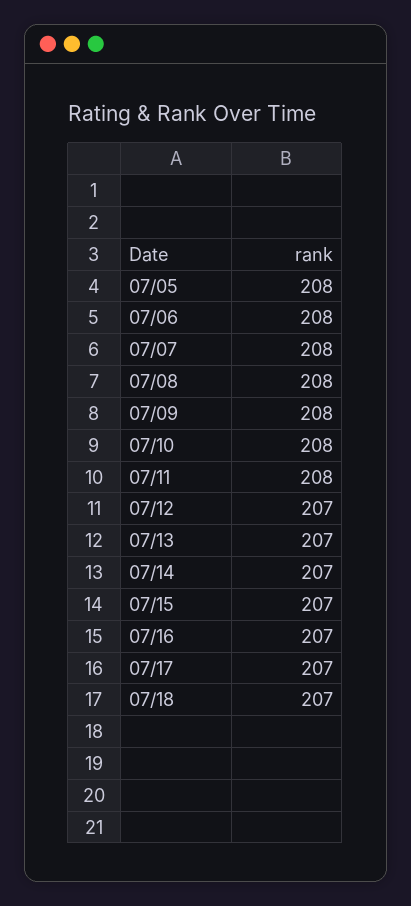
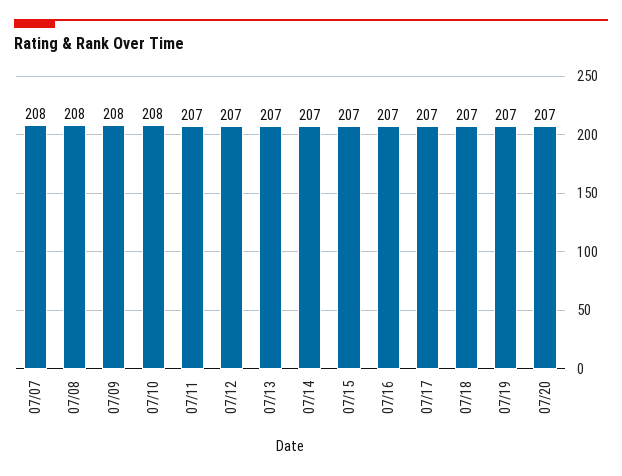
07/05: 208 -> none
07/06: 208 -> none
07/11: 208 -> 207
07/19: none -> 207
07/20: none -> 207

